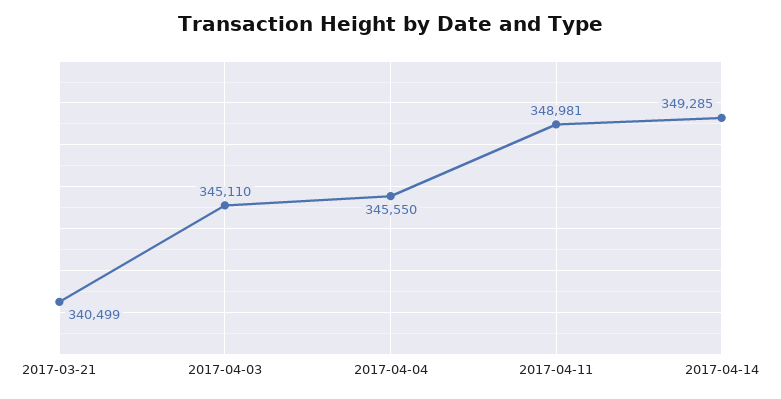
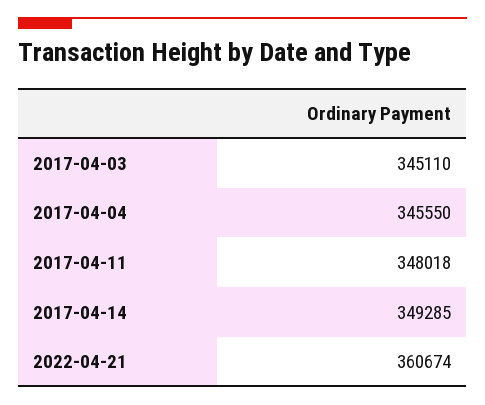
2017-03-21: 340499 -> none
2017-04-11: 348981 -> 348018
2022-04-21: none -> 360674

